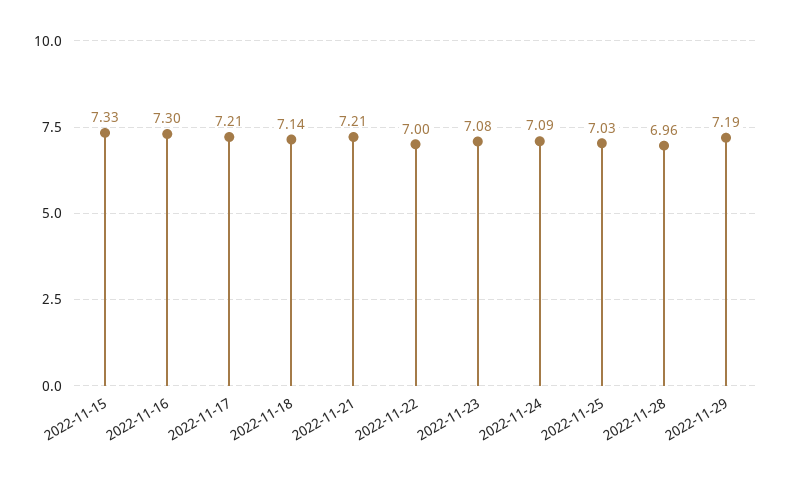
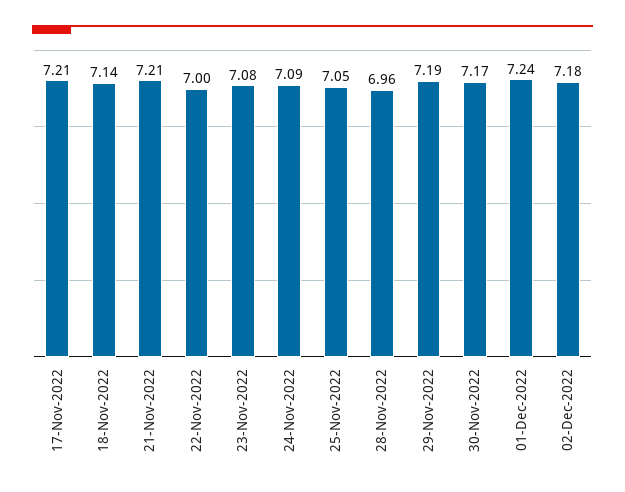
2022-11-15: 7.33 -> none
2022-11-16: 7.3 -> none
2022-11-25: 7.03 -> 7.05
30-Nov-2022: none -> 7.17
01-Dec-2022: none -> 7.24
02-Dec-2022: none -> 7.18

